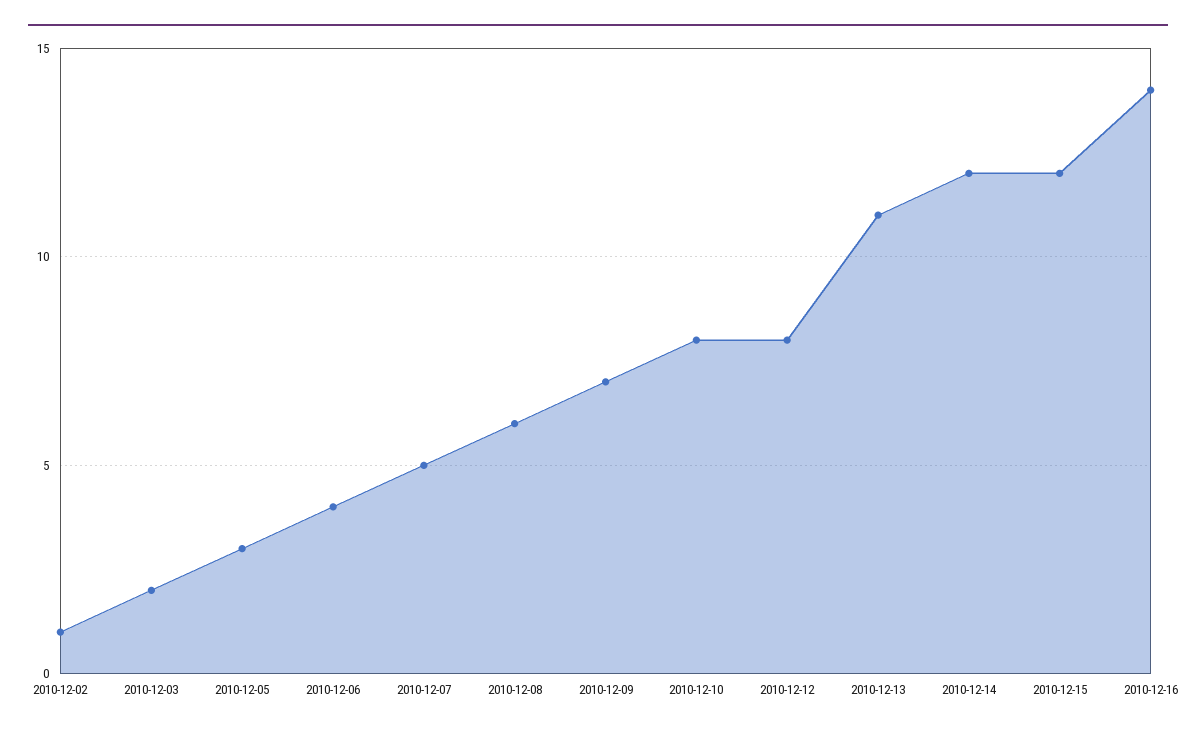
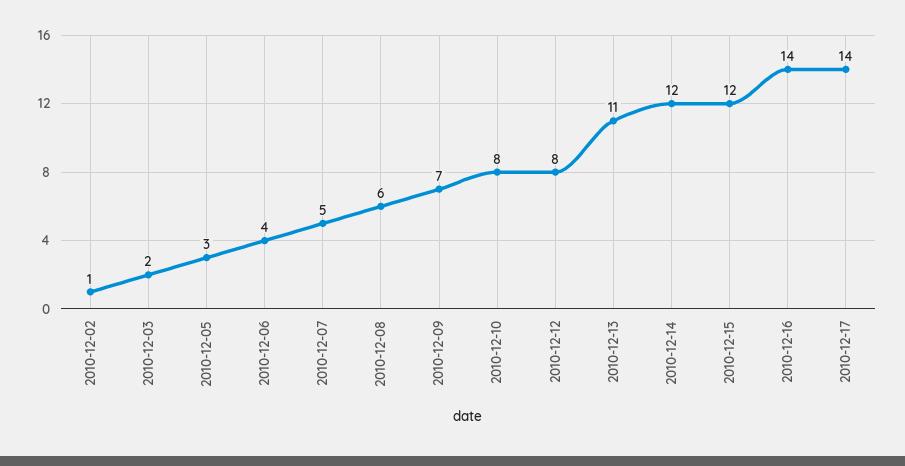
2010-12-17: none -> 14

